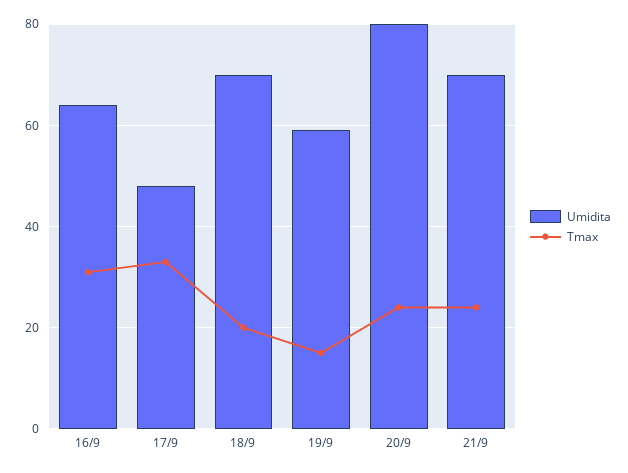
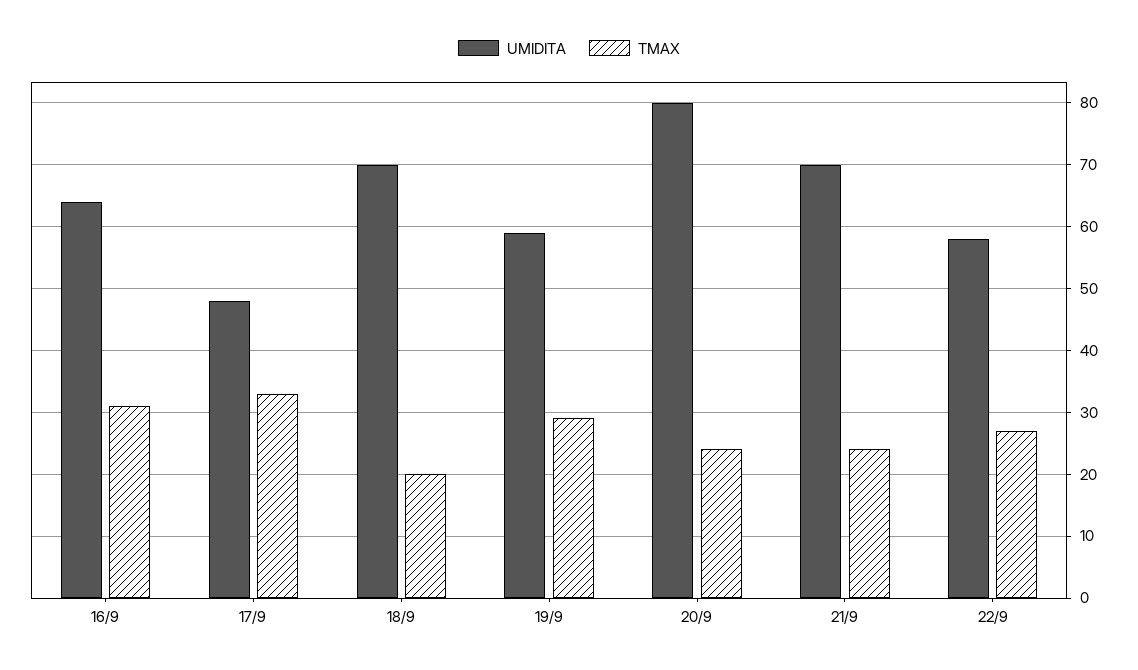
Tmax, 19/9: 15 -> 29
Umidita, 22/9: none -> 58
Tmax, 22/9: none -> 27

